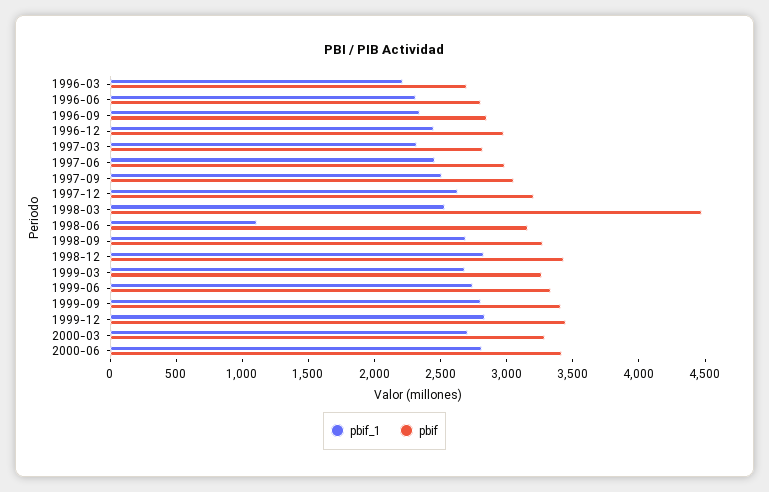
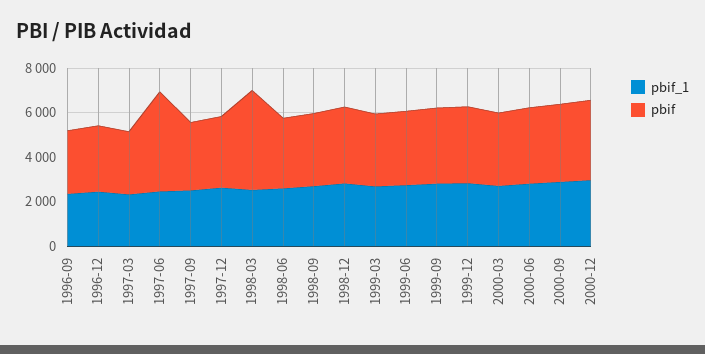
pbif_1, 1996-03: 2200 -> none
pbif, 1996-03: 2700 -> none
pbif_1, 1996-06: 2300 -> none
pbif, 1996-06: 2800 -> none
pbif, 1997-06: 3000 -> 4500
pbif_1, 1998-06: 1100 -> 2500
pbif_1, 2000-09: none -> 3000
pbif, 2000-09: none -> 3500
pbif_1, 2000-12: none -> 3000
pbif, 2000-12: none -> 3500

